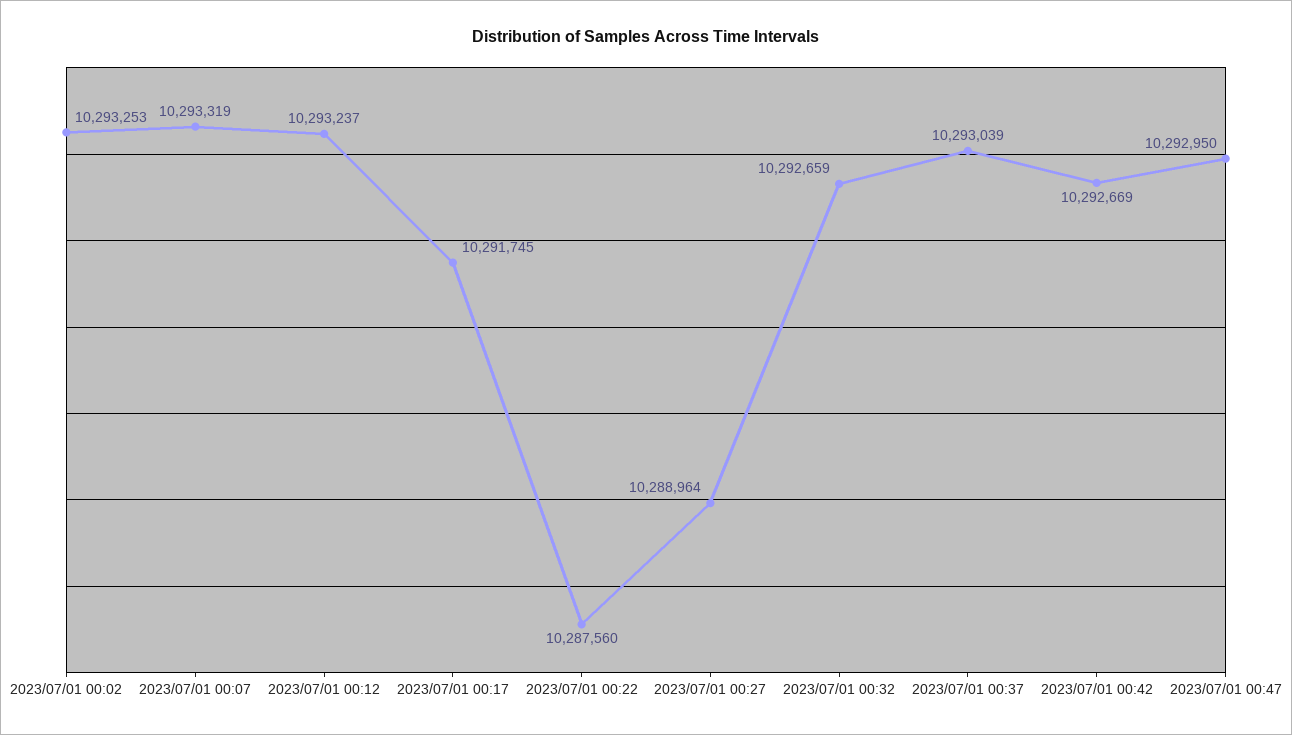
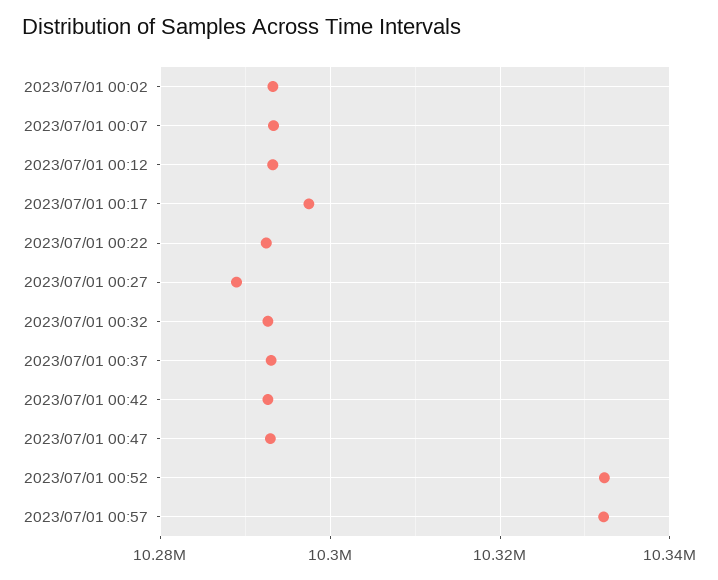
2023/07/01 00:17: 10291745 -> 10298000
2023/07/01 00:22: 10287560 -> 10292000
2023/07/01 00:52: none -> 10332000
2023/07/01 00:57: none -> 10332000

